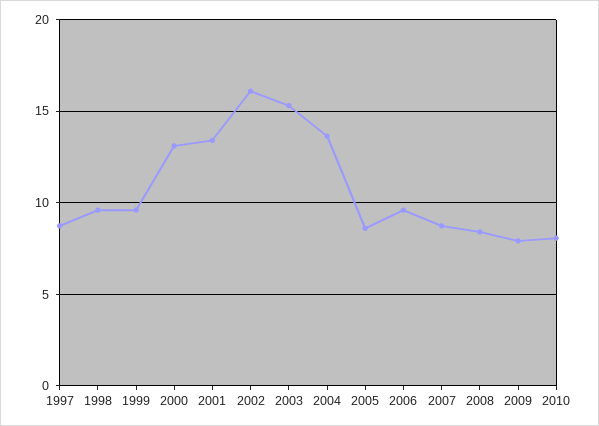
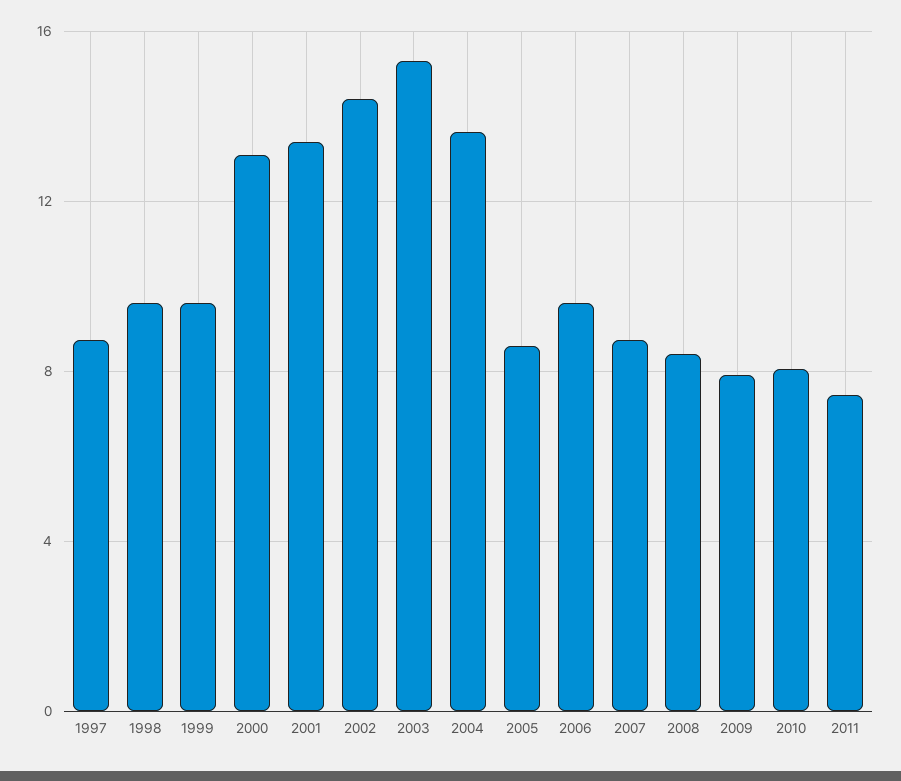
2002: 16 -> 14.5
2011: none -> 7.5

